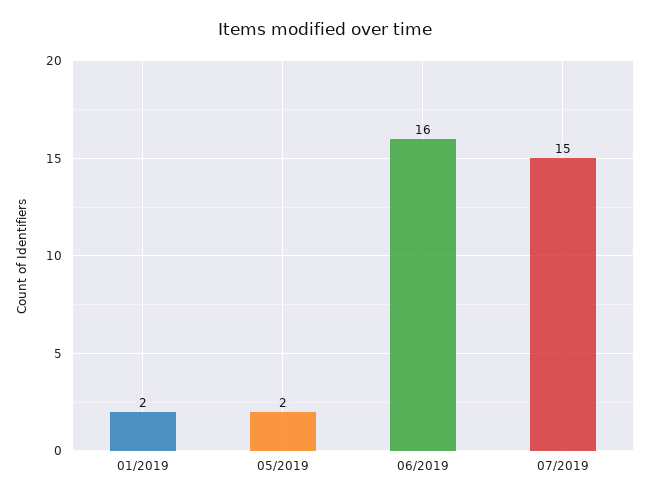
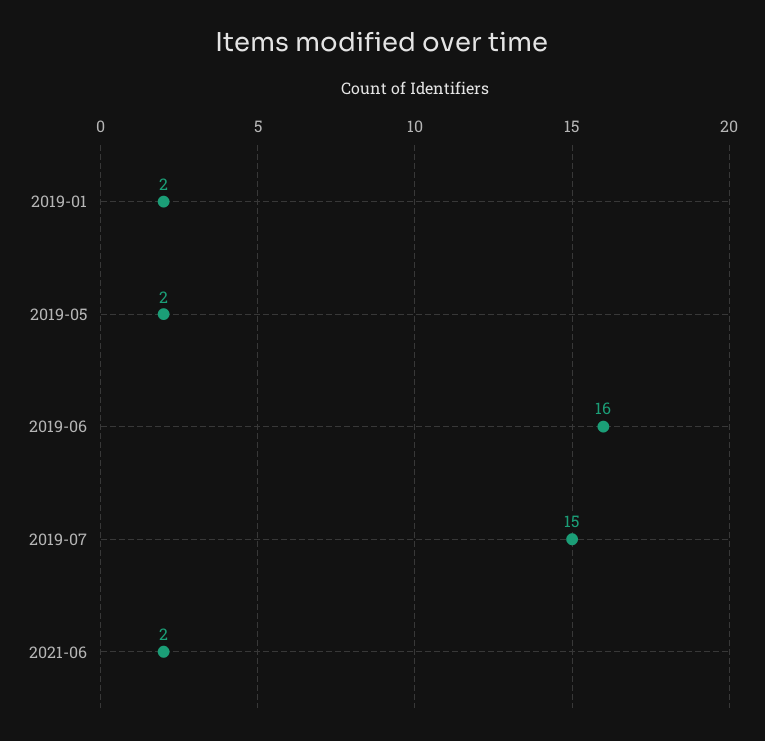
2021-06: none -> 2

